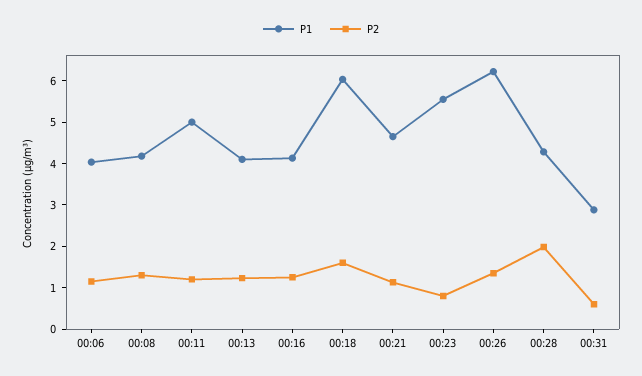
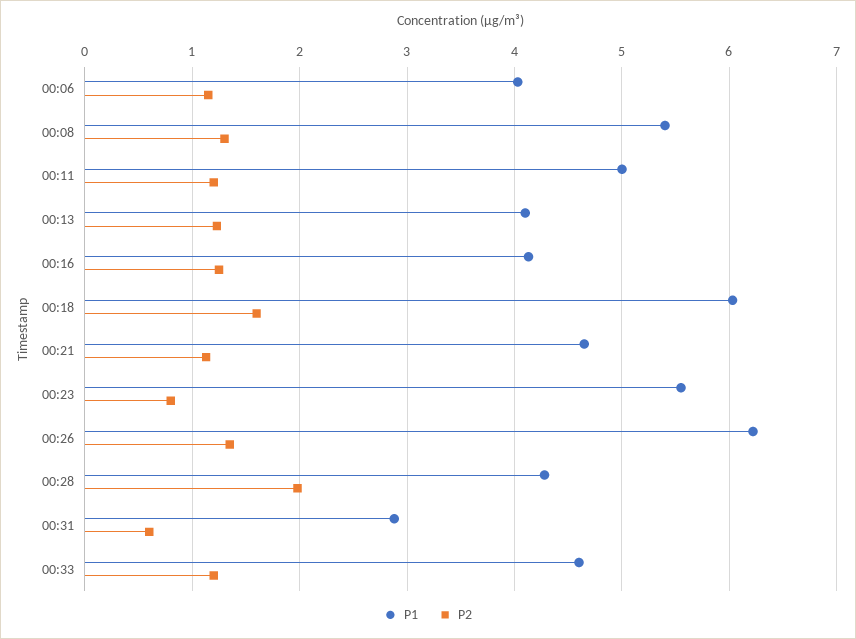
P1, 00:08: 4.2 -> 5.4
P1, 00:33: none -> 4.6
P2, 00:33: none -> 1.2

